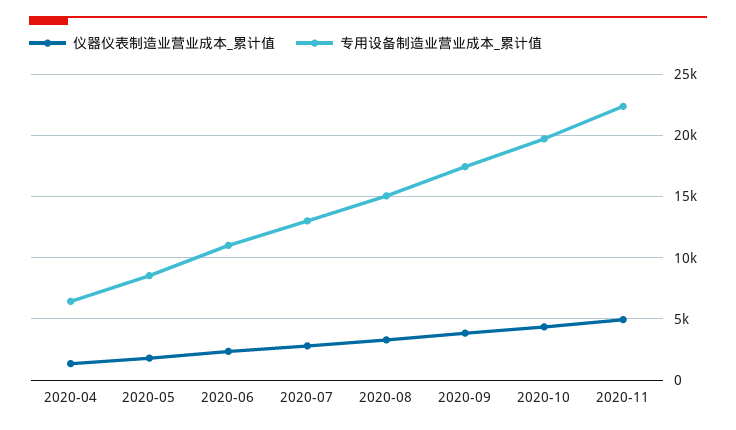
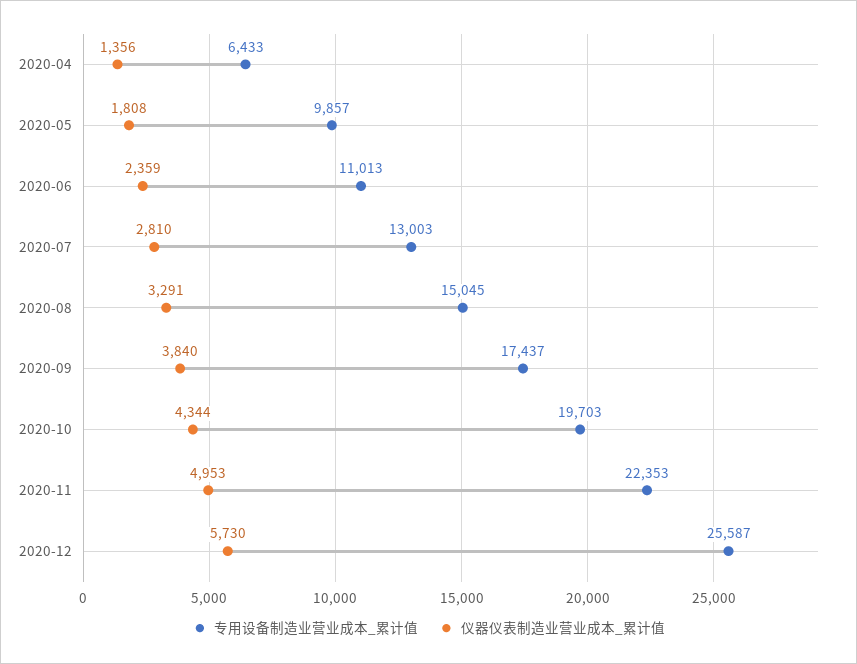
专用设备制造业营业成本_累计值, 2020-05: 8500 -> 9857
专用设备制造业营业成本_累计值, 2020-12: none -> 25587
仪器仪表制造业营业成本_累计值, 2020-12: none -> 5730

